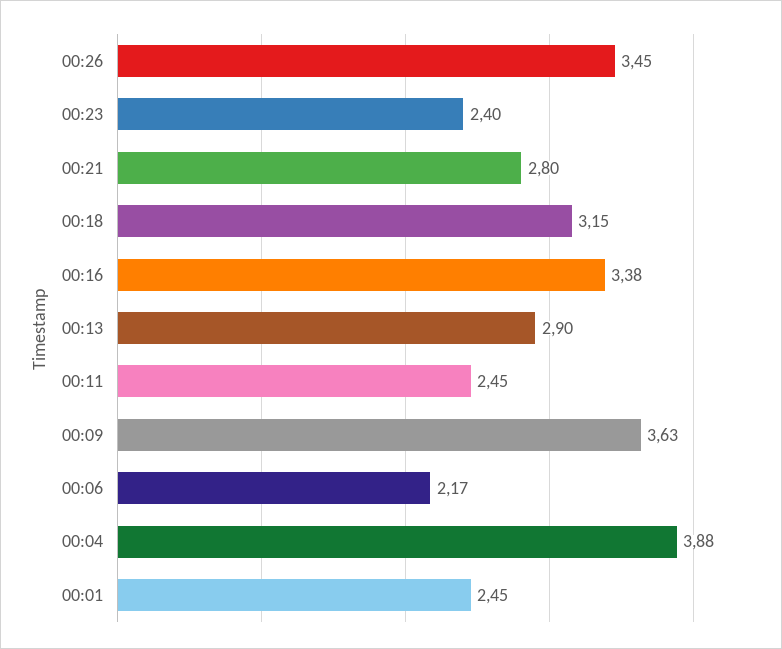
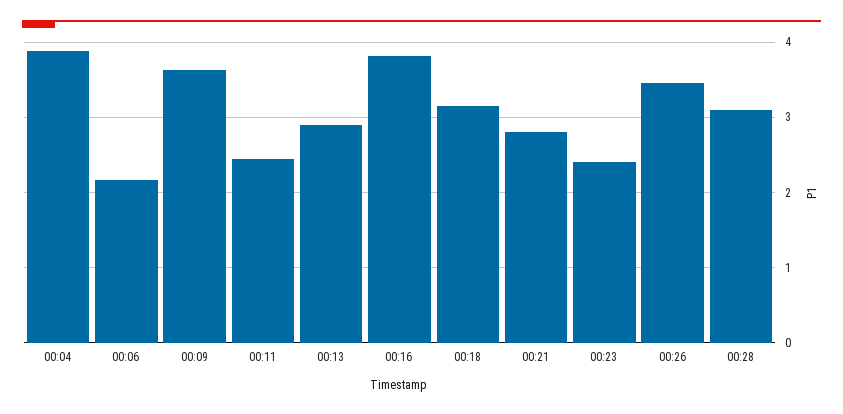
00:16: 3.38 -> 3.8
00:01: 2.45 -> none
00:28: none -> 3.1

